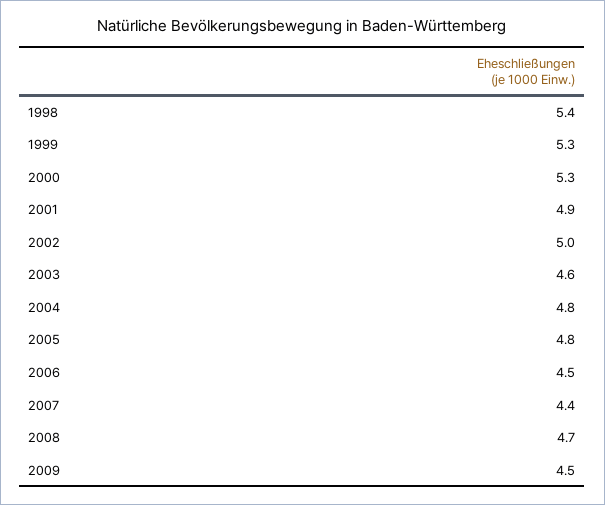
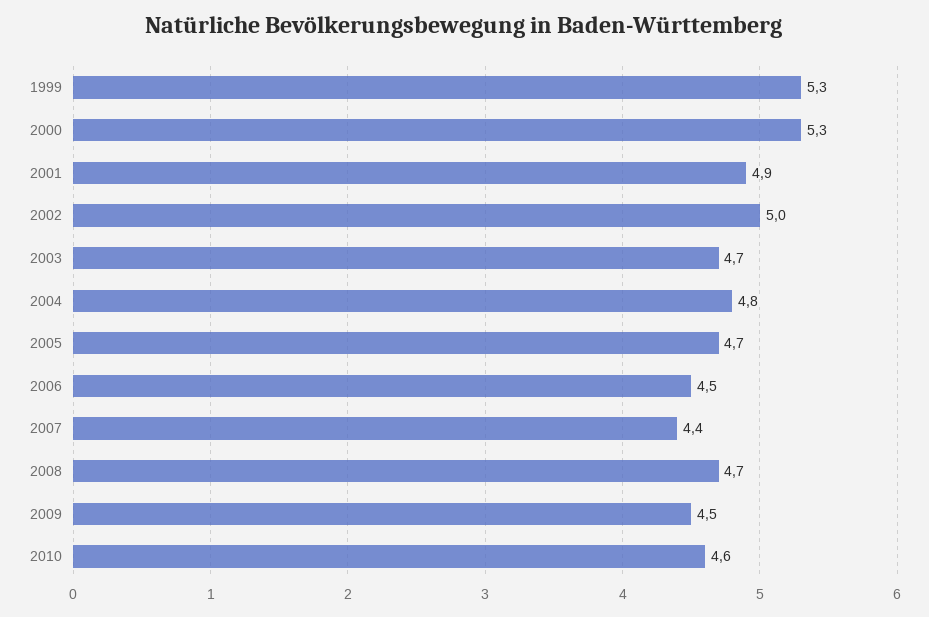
1998: 5.4 -> none
2003: 4.6 -> 4.7
2005: 4.8 -> 4.7
2010: none -> 4.6

